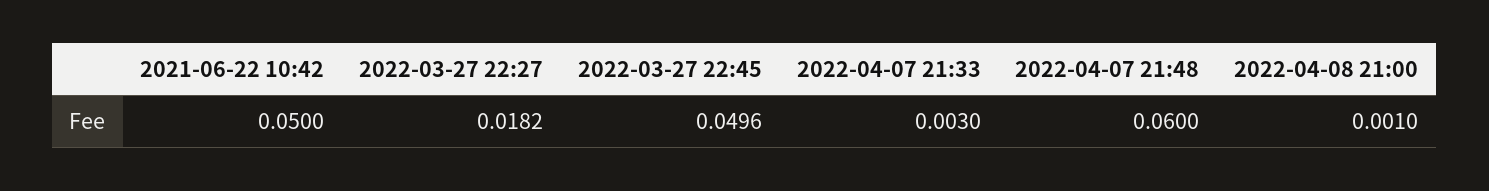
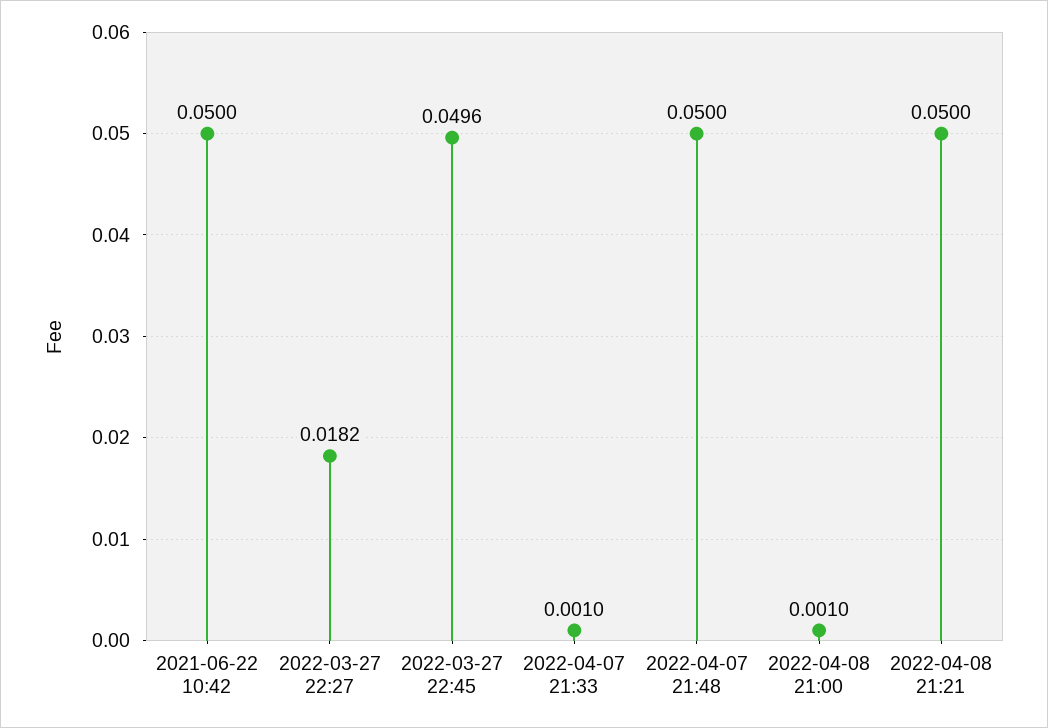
2022-04-07 21:33: 0.003 -> 0.001
2022-04-07 21:48: 0.06 -> 0.05
2022-04-08 21:21: none -> 0.05

